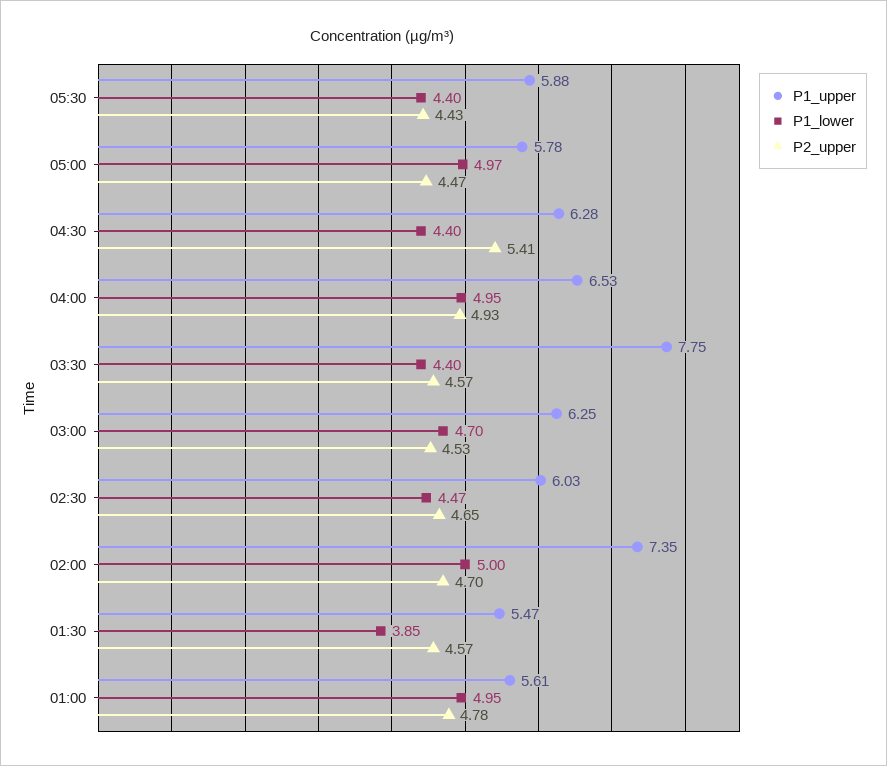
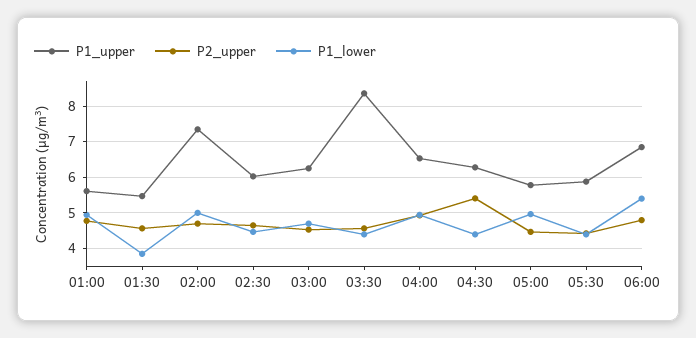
P1_upper, 03:30: 7.75 -> 8.4
P1_upper, 06:00: none -> 6.8
P2_upper, 06:00: none -> 4.8
P1_lower, 06:00: none -> 5.4

